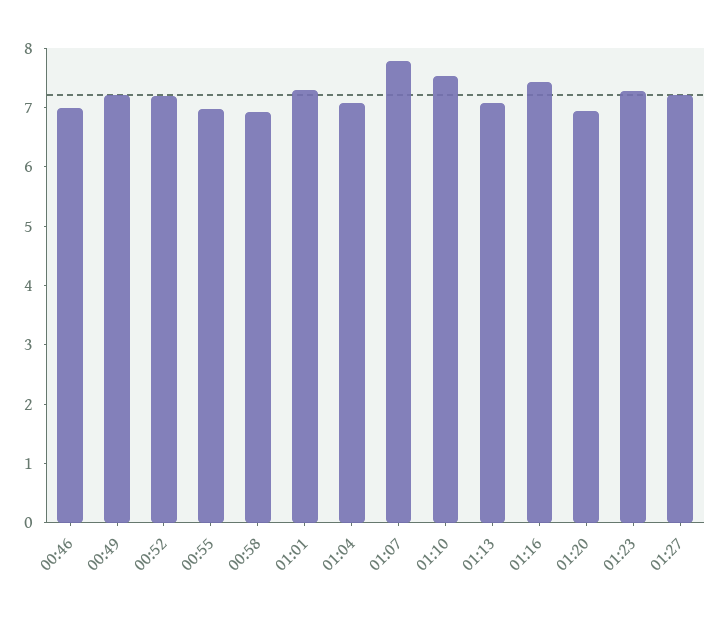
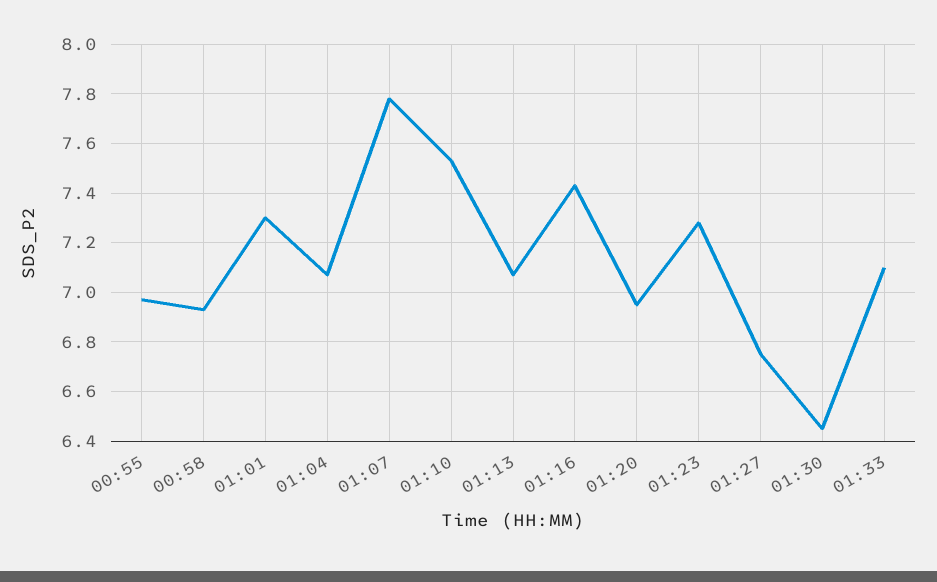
00:46: 7 -> none
00:49: 7.2 -> none
00:52: 7.2 -> none
01:27: 7.2 -> 6.75
01:30: none -> 6.45
01:33: none -> 7.1

